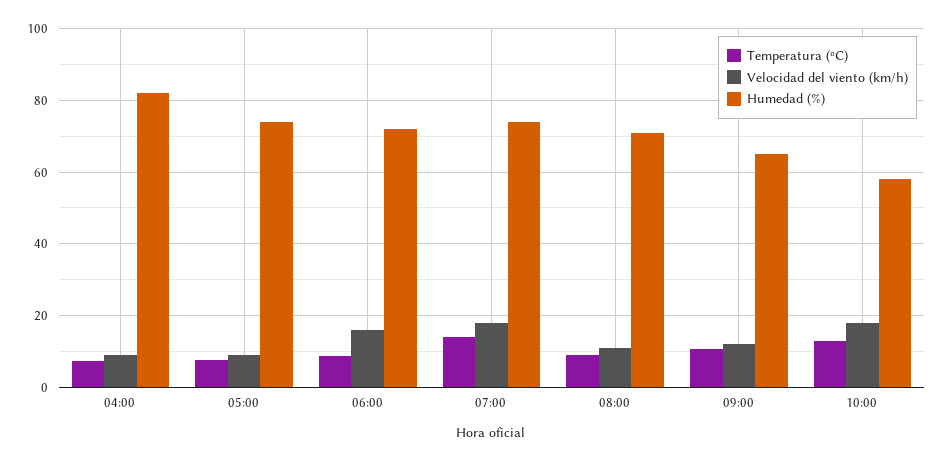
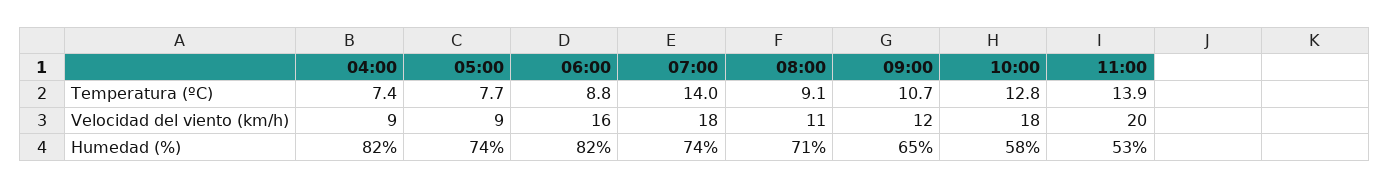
Humedad (%), 06:00: 72 -> 82
Temperatura (ºC), 11:00: none -> 13.9
Velocidad del viento (km/h), 11:00: none -> 20
Humedad (%), 11:00: none -> 53

